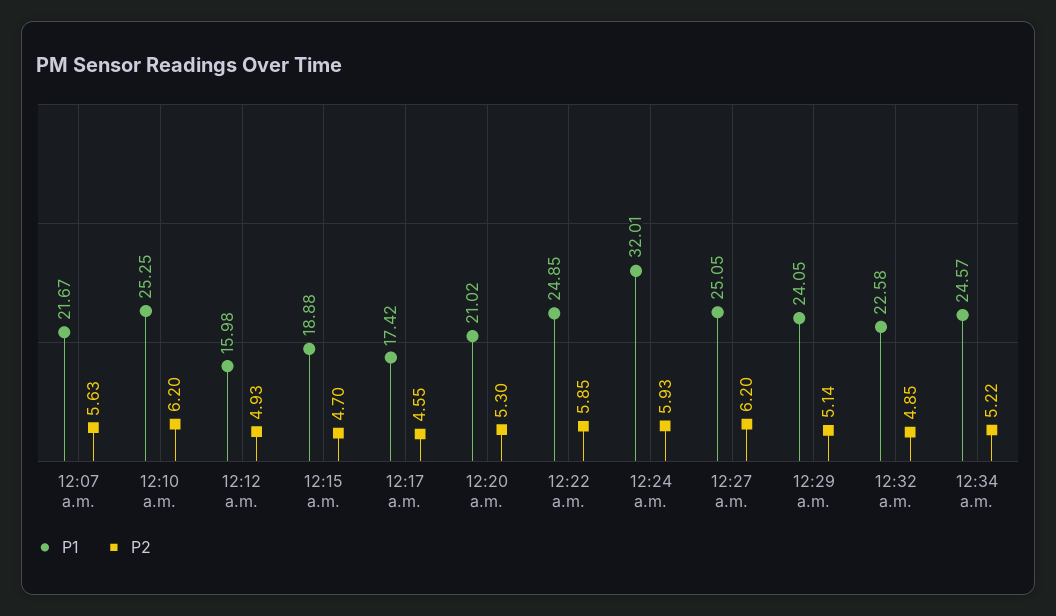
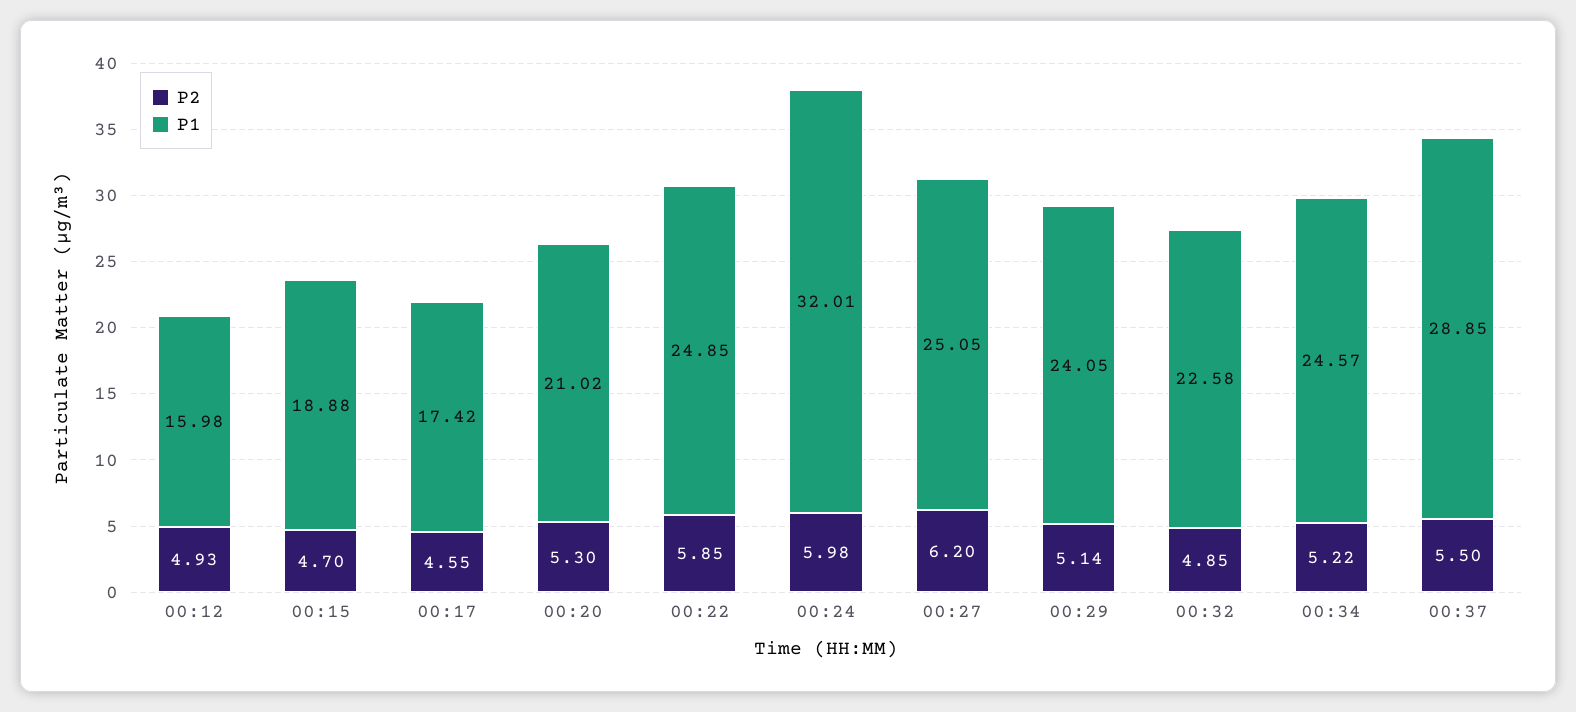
P1, 12:07 a.m.: 21.67 -> none
P2, 12:07 a.m.: 5.63 -> none
P1, 12:10 a.m.: 25.25 -> none
P2, 12:10 a.m.: 6.2 -> none
P2, 12:24 a.m.: 5.93 -> 5.98
P2, 00:37: none -> 5.5
P1, 00:37: none -> 28.85

